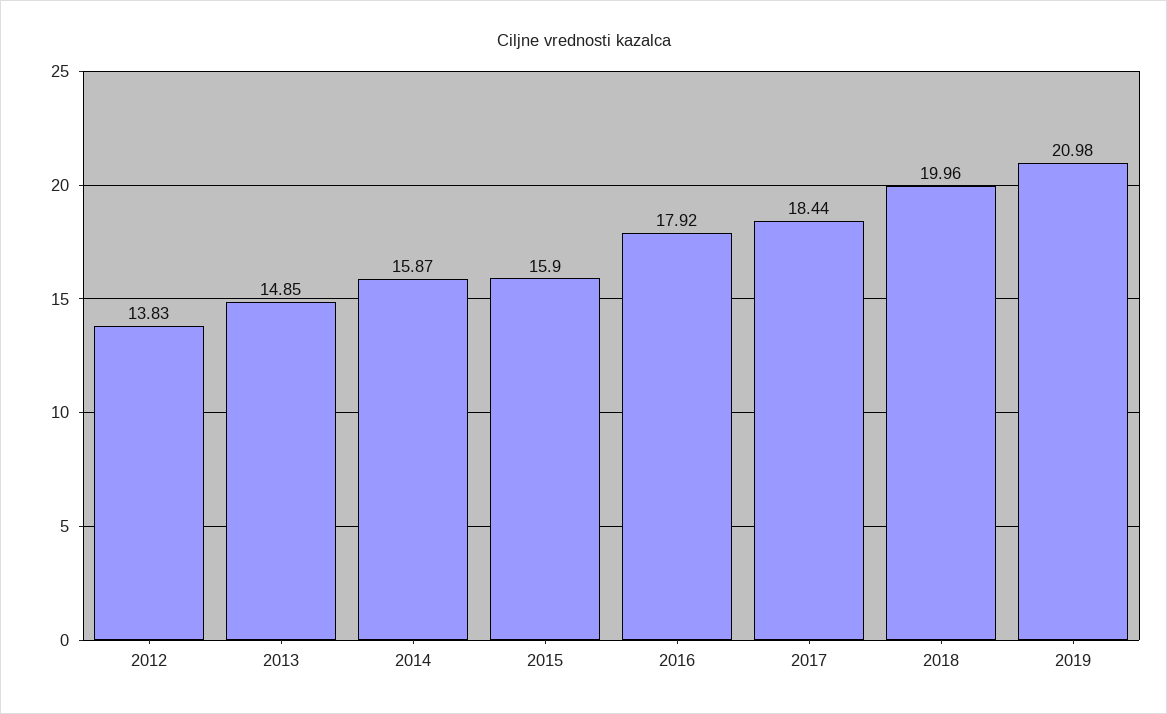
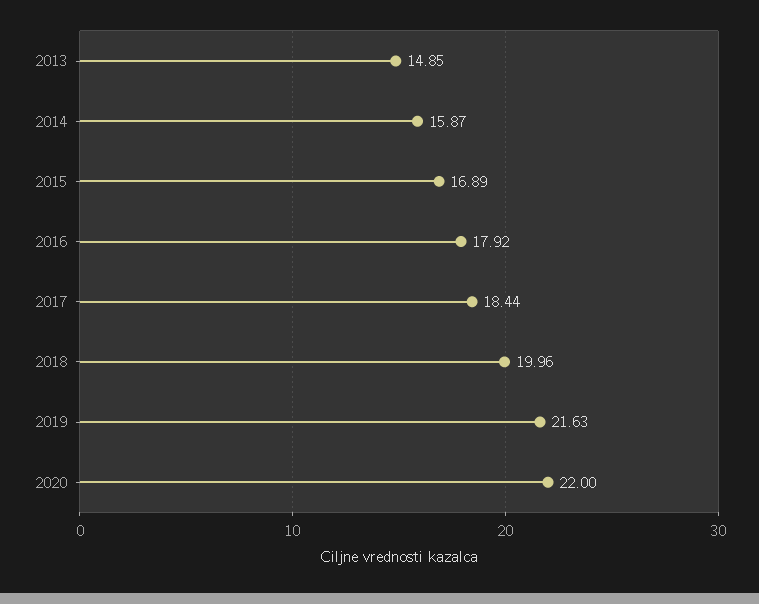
2012: 13.83 -> none
2015: 15.9 -> 16.89
2019: 20.98 -> 21.63
2020: none -> 22

